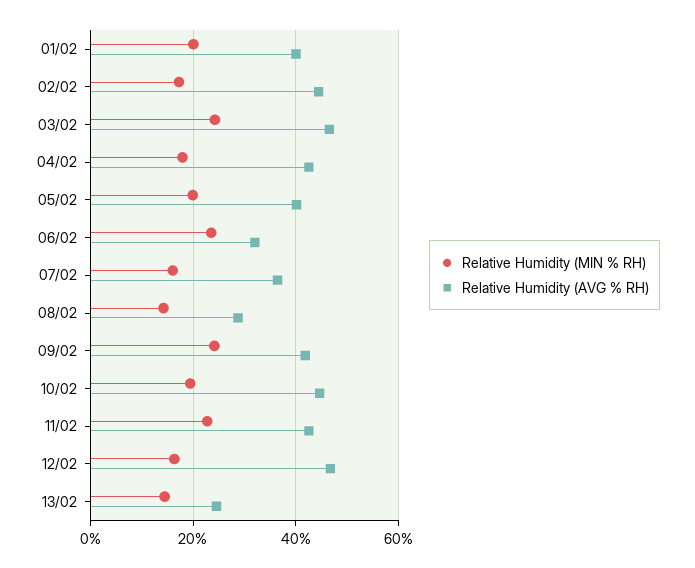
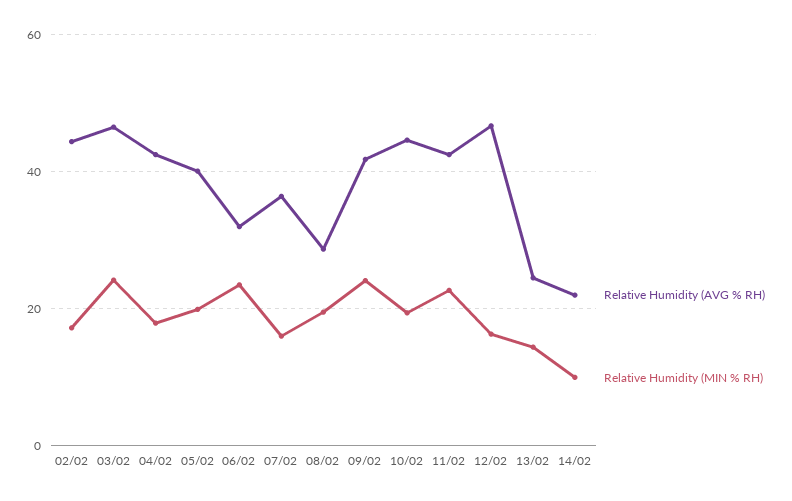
Relative Humidity (MIN % RH), 01/02: 20 -> none
Relative Humidity (AVG % RH), 01/02: 40 -> none
Relative Humidity (MIN % RH), 08/02: 14 -> 20
Relative Humidity (AVG % RH), 14/02: none -> 22
Relative Humidity (MIN % RH), 14/02: none -> 10

